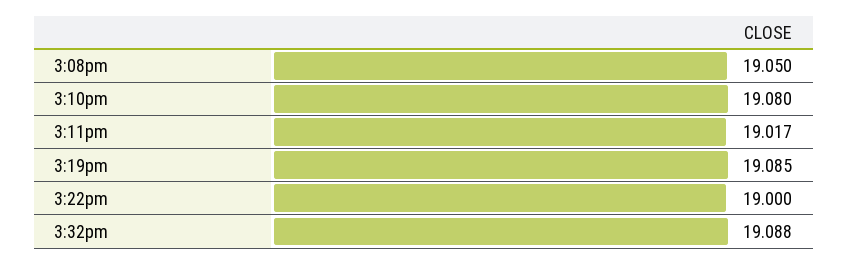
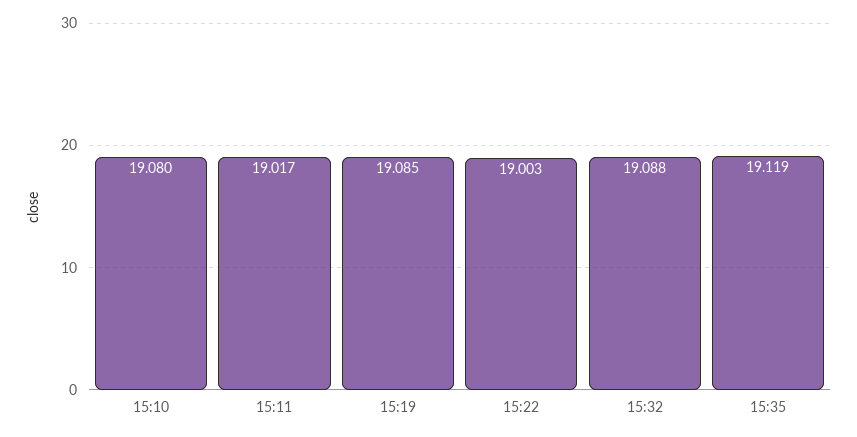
3:08pm: 19.05 -> none
3:22pm: 19 -> 19.003
15:35: none -> 19.119

